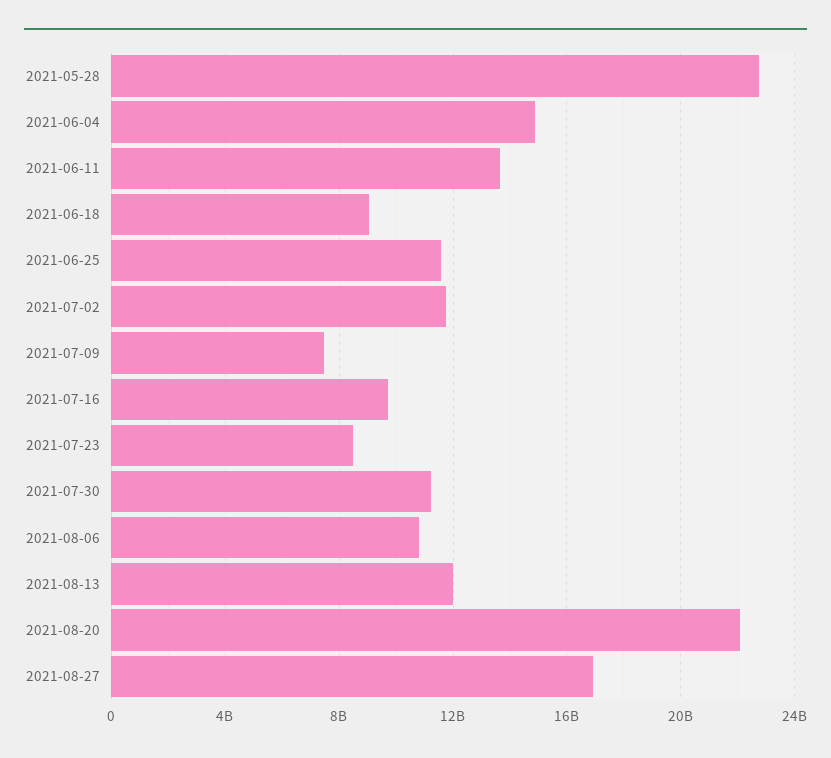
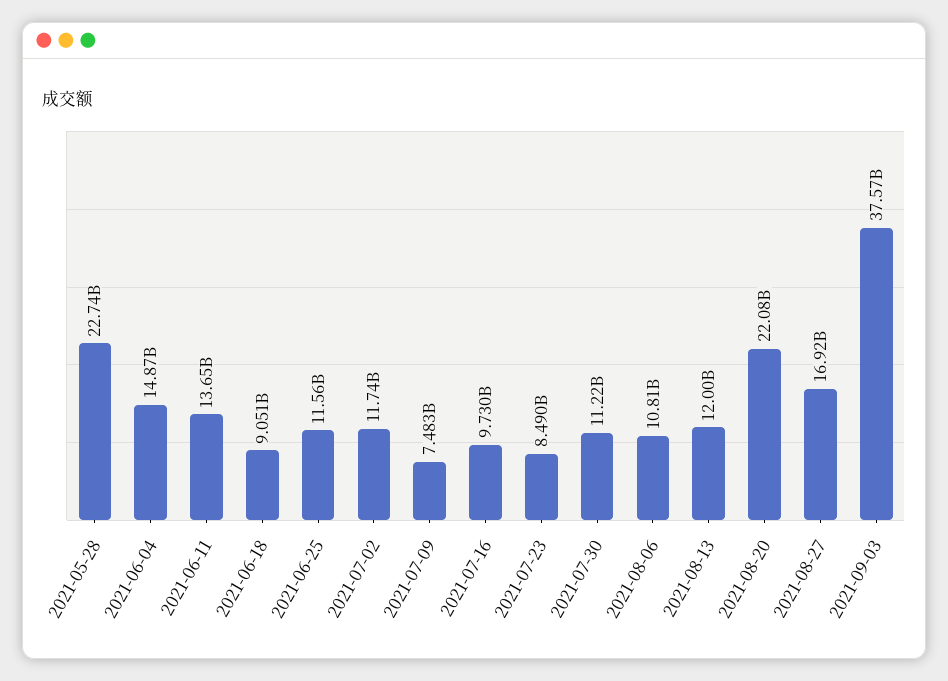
2021-09-03: none -> 37570000000

